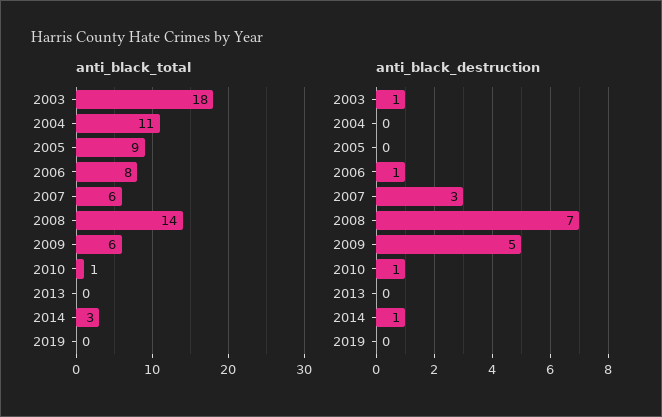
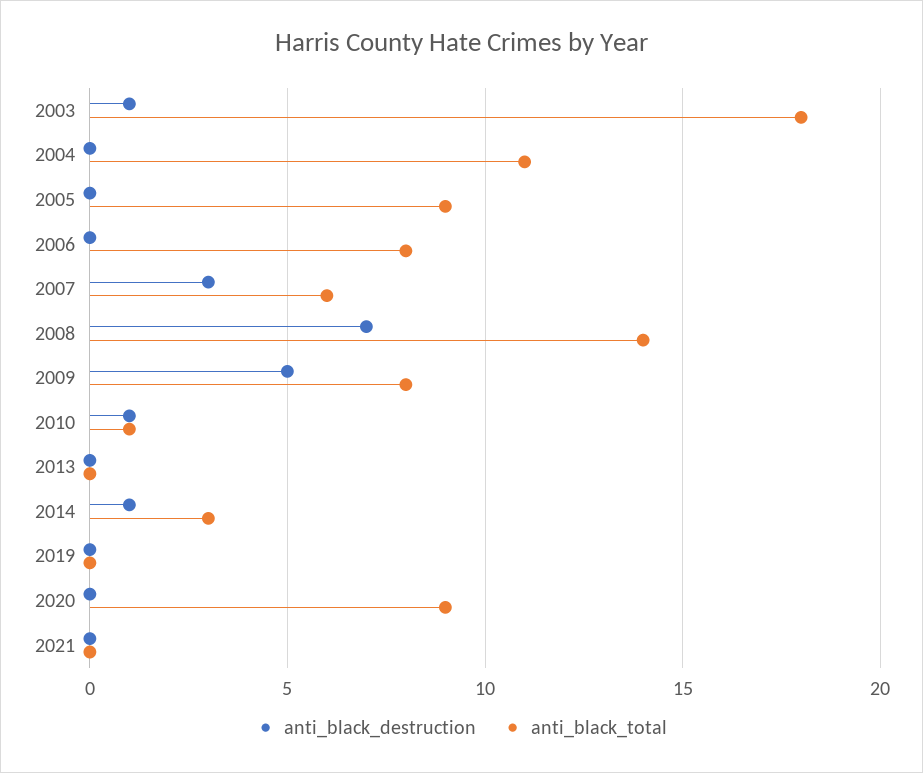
anti_black_total, 2009: 6 -> 8
anti_black_destruction, 2006: 1 -> 0
anti_black_destruction, 2020: none -> 0
anti_black_total, 2020: none -> 9
anti_black_destruction, 2021: none -> 0
anti_black_total, 2021: none -> 0

